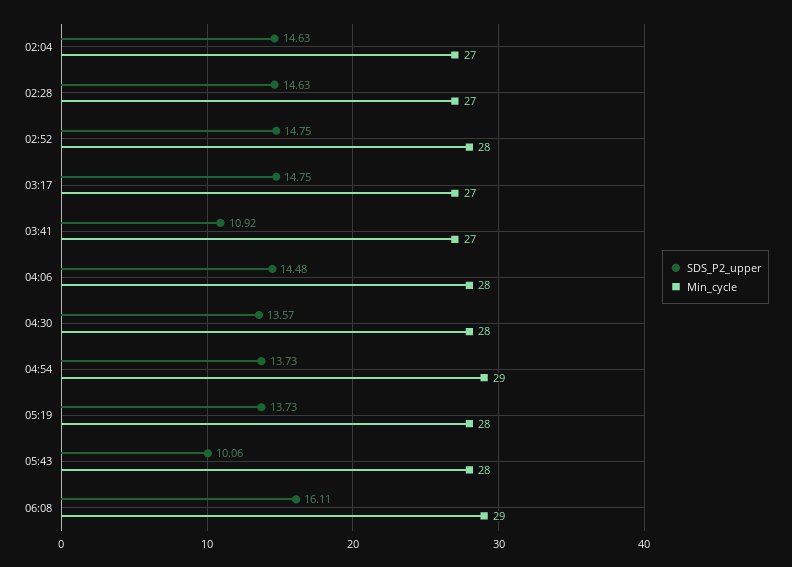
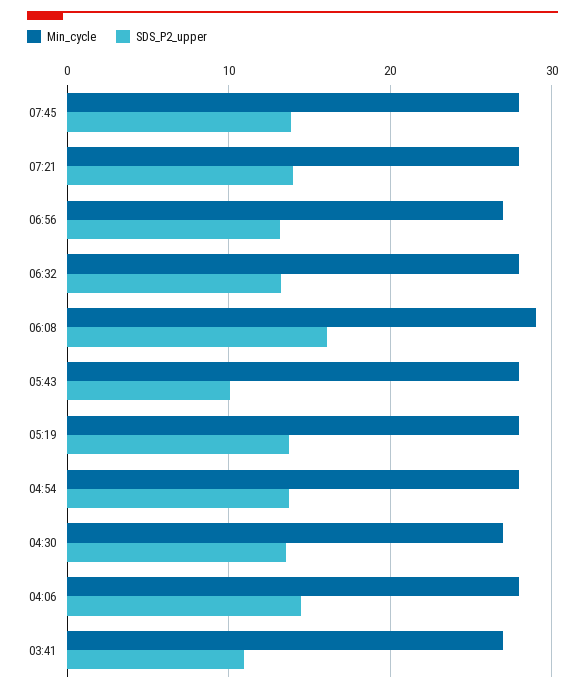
SDS_P2_upper, 02:04: 14.63 -> none
Min_cycle, 02:04: 27 -> none
SDS_P2_upper, 02:28: 14.63 -> none
Min_cycle, 02:28: 27 -> none
SDS_P2_upper, 02:52: 14.75 -> none
Min_cycle, 02:52: 28 -> none
SDS_P2_upper, 03:17: 14.75 -> none
Min_cycle, 03:17: 27 -> none
Min_cycle, 04:30: 28 -> 27
Min_cycle, 04:54: 29 -> 28
Min_cycle, 07:45: none -> 28
SDS_P2_upper, 07:45: none -> 14
Min_cycle, 07:21: none -> 28
SDS_P2_upper, 07:21: none -> 14
Min_cycle, 06:56: none -> 27
SDS_P2_upper, 06:56: none -> 13
Min_cycle, 06:32: none -> 28
SDS_P2_upper, 06:32: none -> 13

